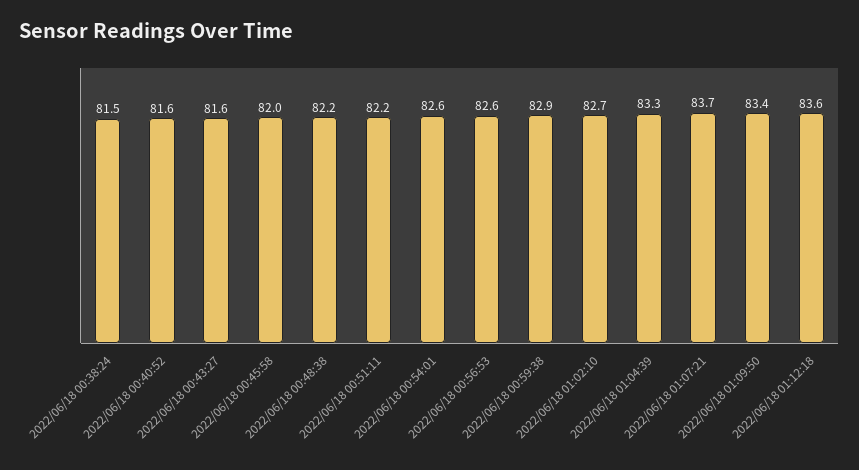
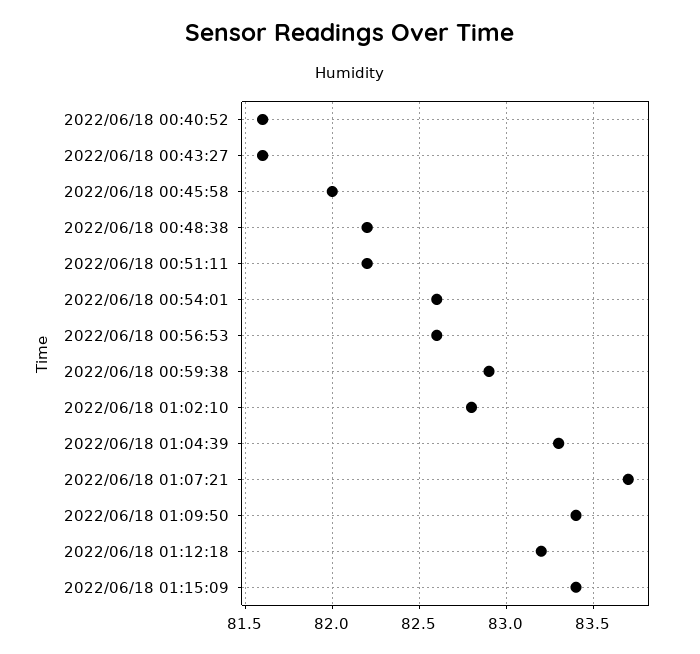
2022/06/18 00:38:24: 81.5 -> none
2022/06/18 01:02:10: 82.7 -> 82.8
2022/06/18 01:12:18: 83.6 -> 83.2
2022/06/18 01:15:09: none -> 83.4

